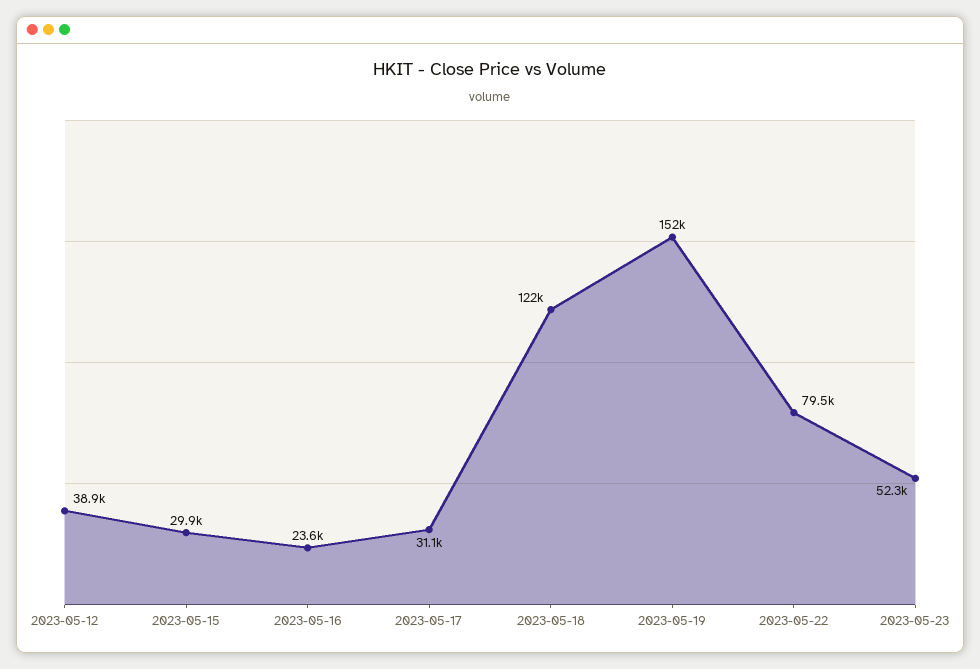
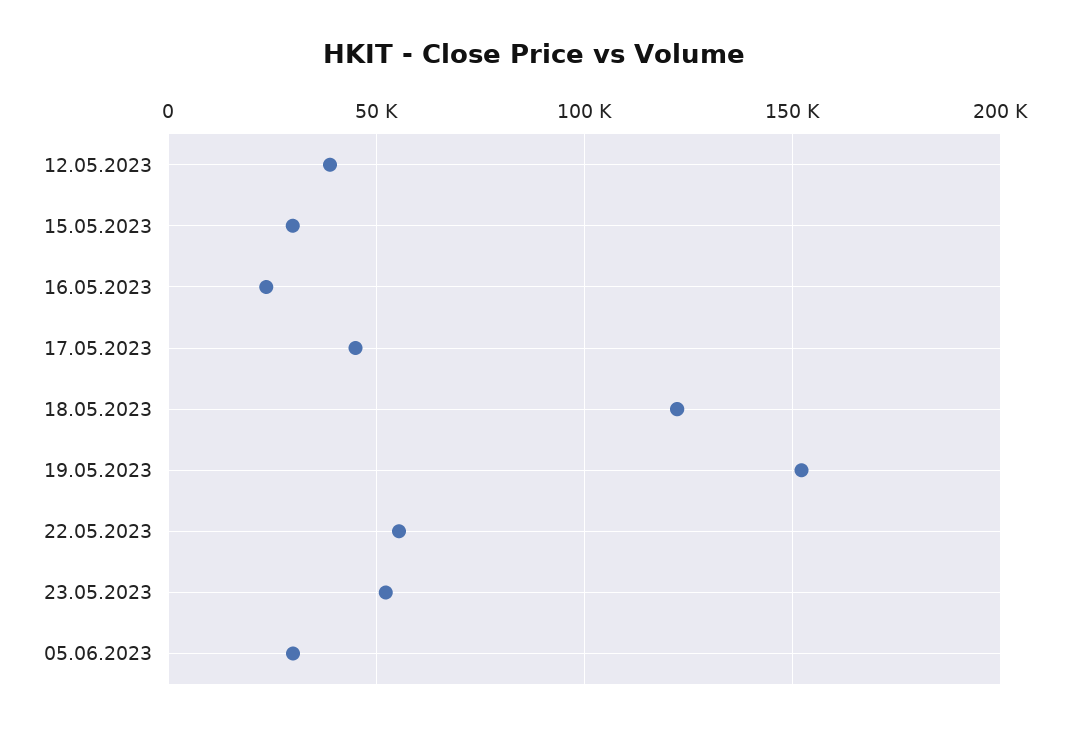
2023-05-17: 31100 -> 45000
2023-05-22: 79500 -> 55000
05.06.2023: none -> 30000

